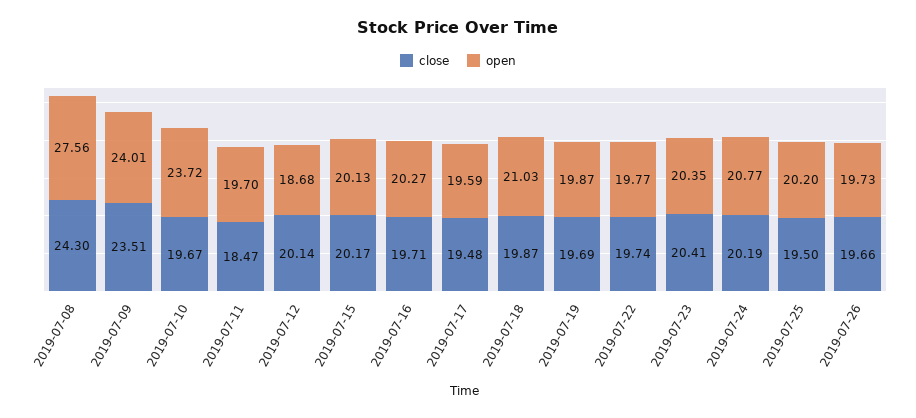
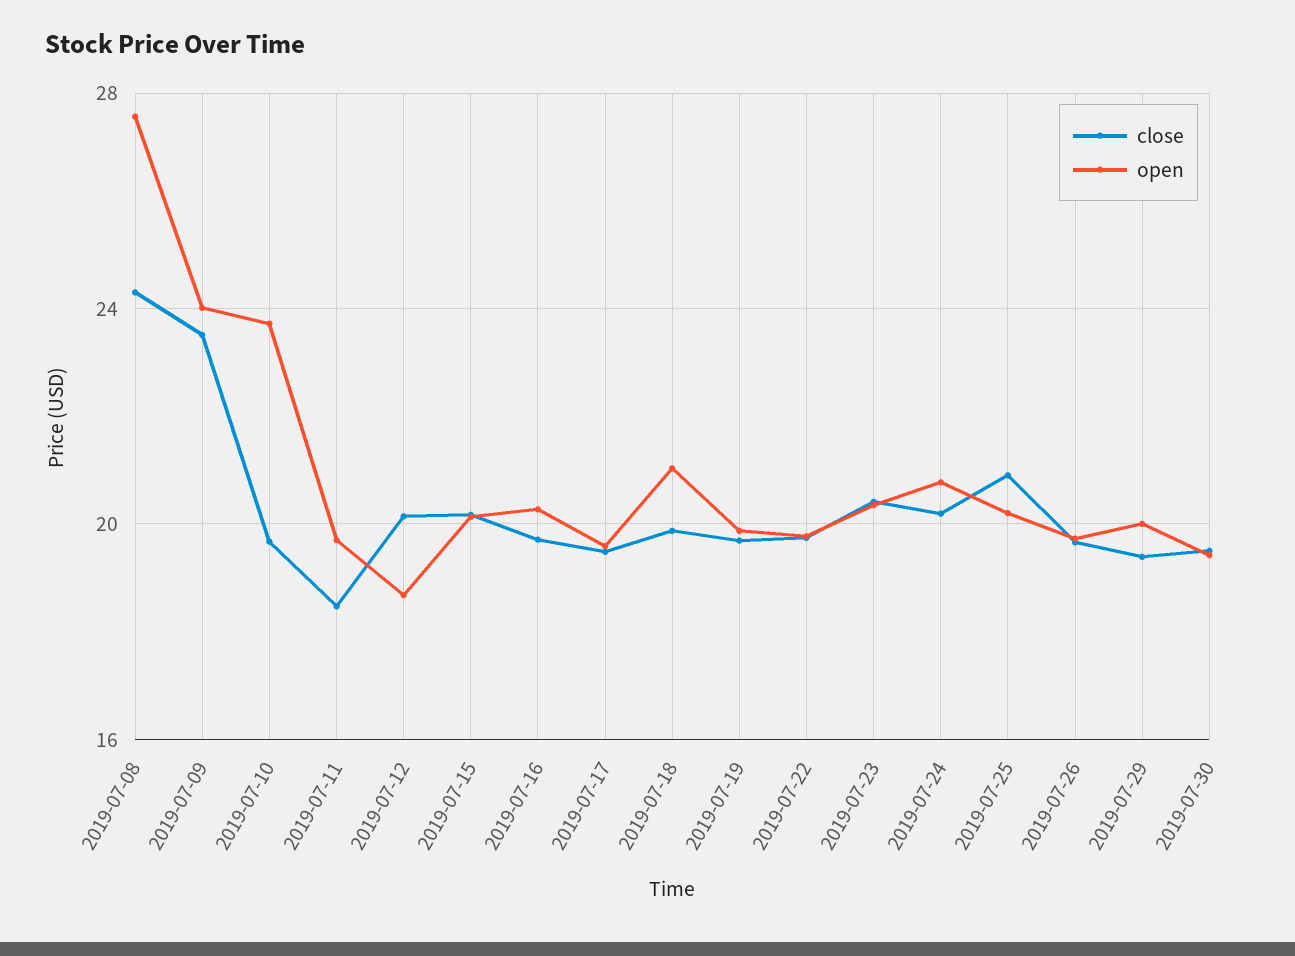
close, 2019-07-25: 19.5 -> 21
close, 2019-07-29: none -> 19.5
open, 2019-07-29: none -> 20
close, 2019-07-30: none -> 19.5
open, 2019-07-30: none -> 19.5

